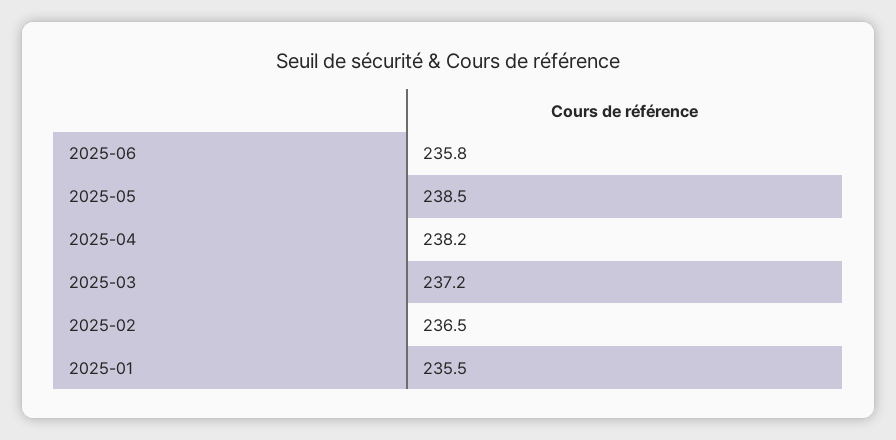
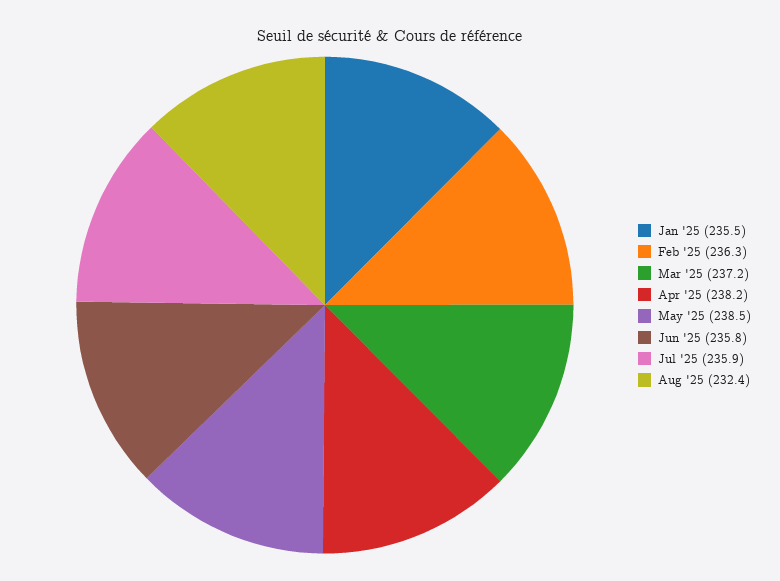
2025-02: 236.5 -> 236.3
Jul '25: none -> 235.9
Aug '25: none -> 232.4

